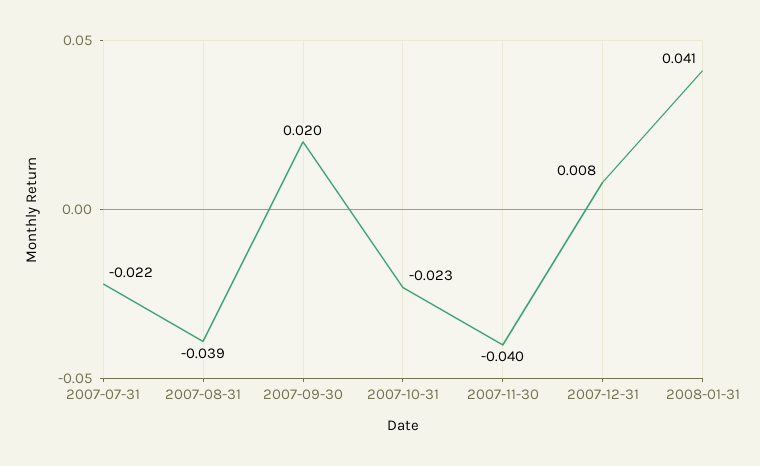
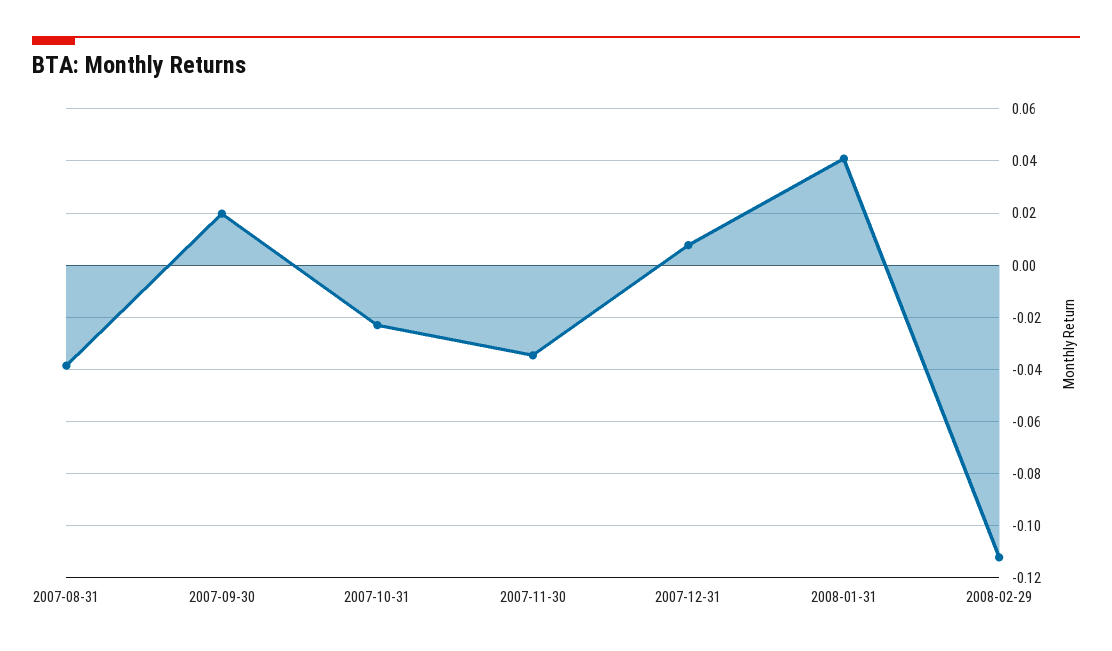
2007-07-31: -0.022 -> none
2007-11-30: -0.04 -> -0.035
2008-02-29: none -> -0.1125

